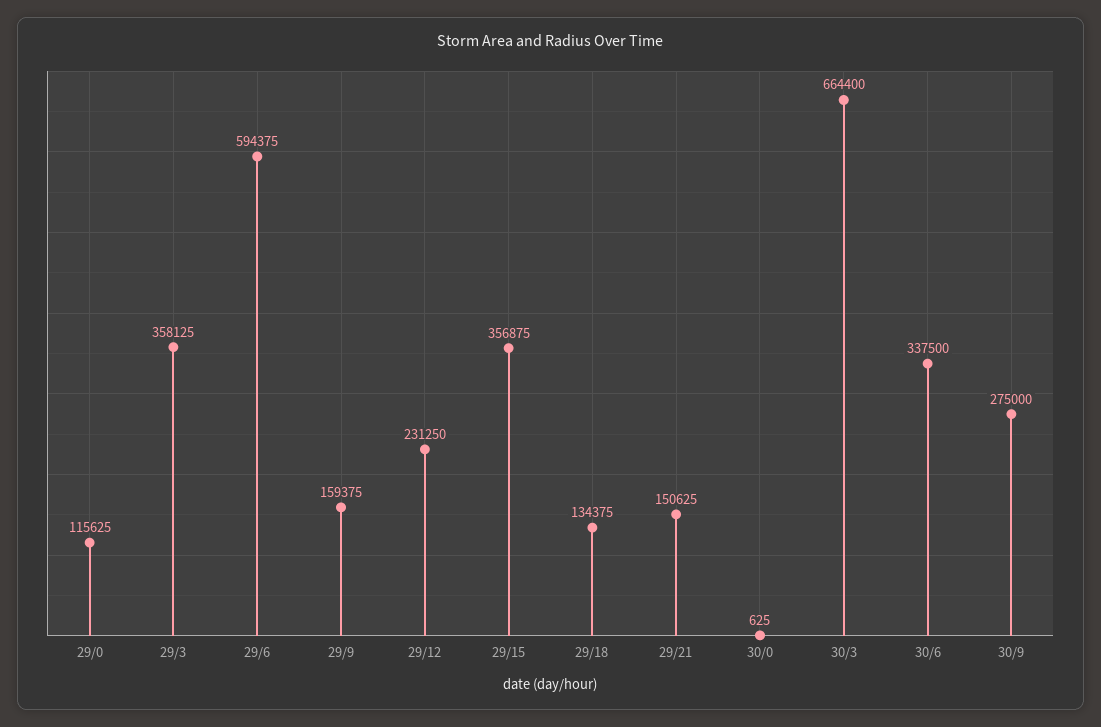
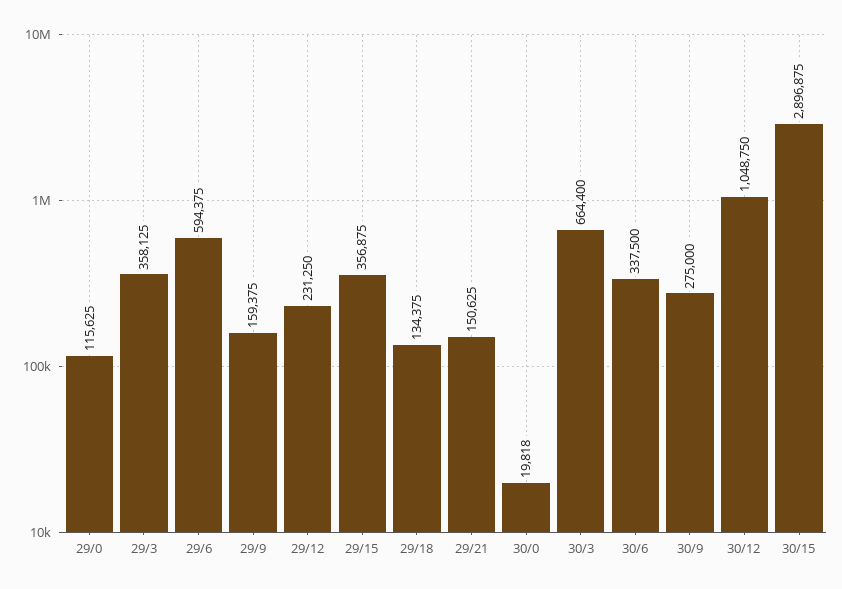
30/0: 625 -> 19818
30/12: none -> 1048750
30/15: none -> 2896875

